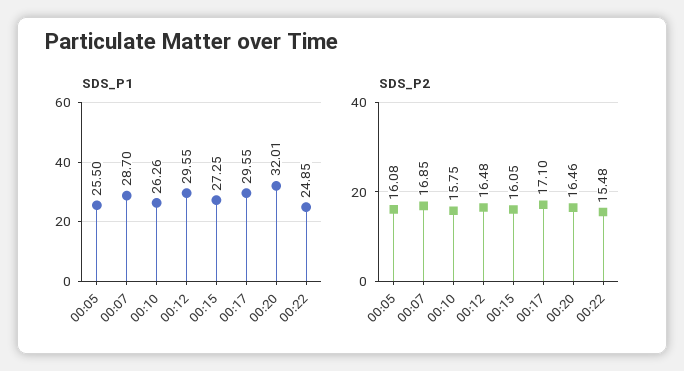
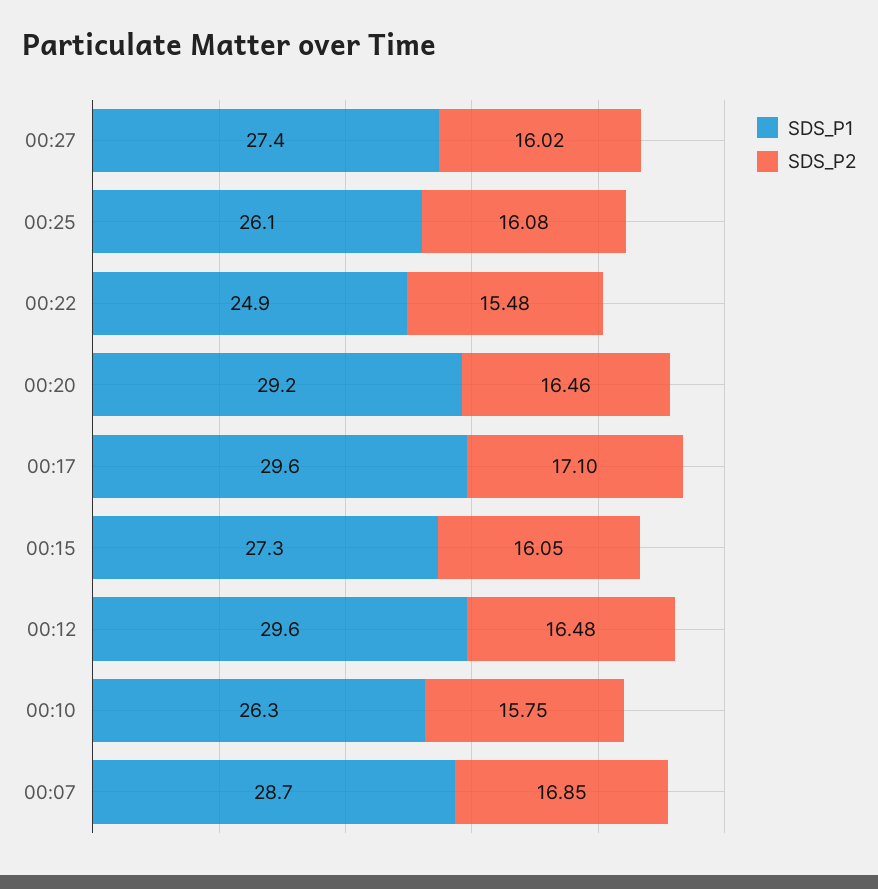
SDS_P1, 00:05: 25.5 -> none
SDS_P1, 00:20: 32.01 -> 29.2
SDS_P2, 00:05: 16.08 -> none
SDS_P1, 00:27: none -> 27.4
SDS_P2, 00:27: none -> 16.02
SDS_P1, 00:25: none -> 26.1
SDS_P2, 00:25: none -> 16.08

